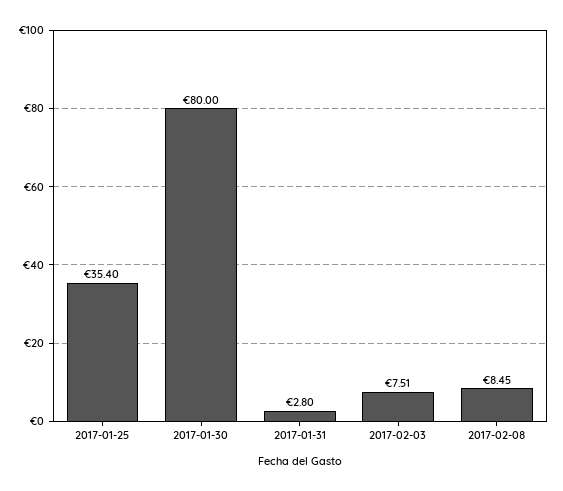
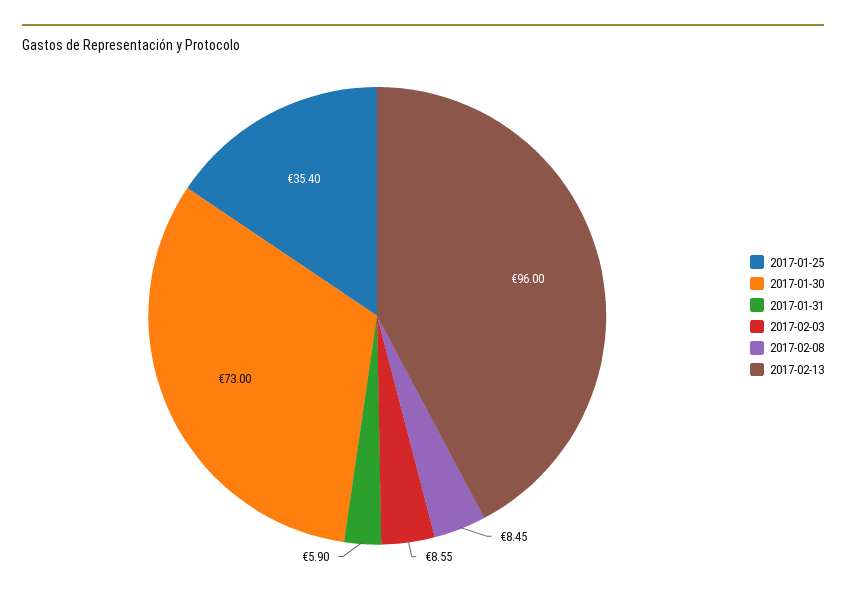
2017-01-30: 80 -> 73
2017-01-31: 2.8 -> 5.9
2017-02-03: 7.51 -> 8.55
2017-02-13: none -> 96

